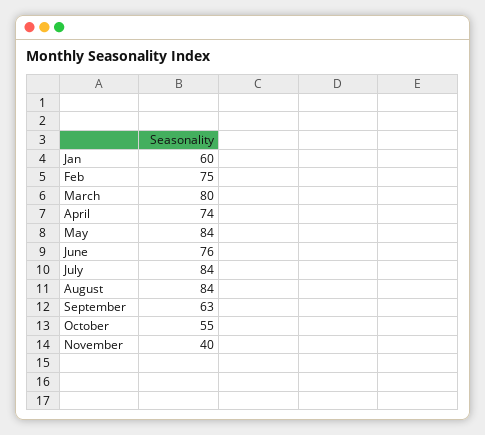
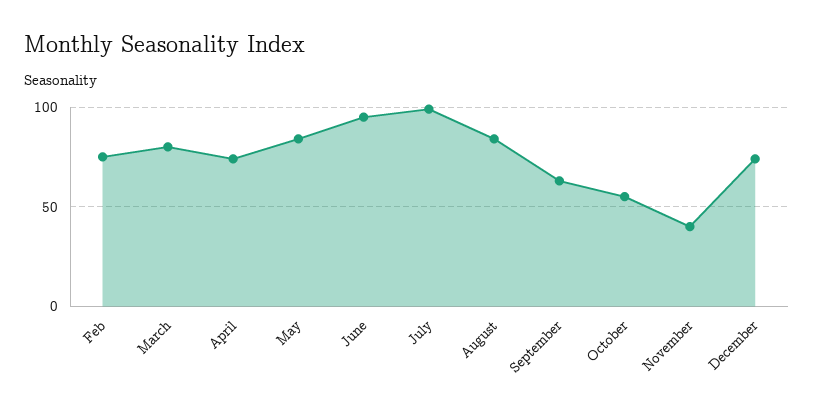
Jan: 60 -> none
June: 76 -> 95
July: 84 -> 100
December: none -> 75

